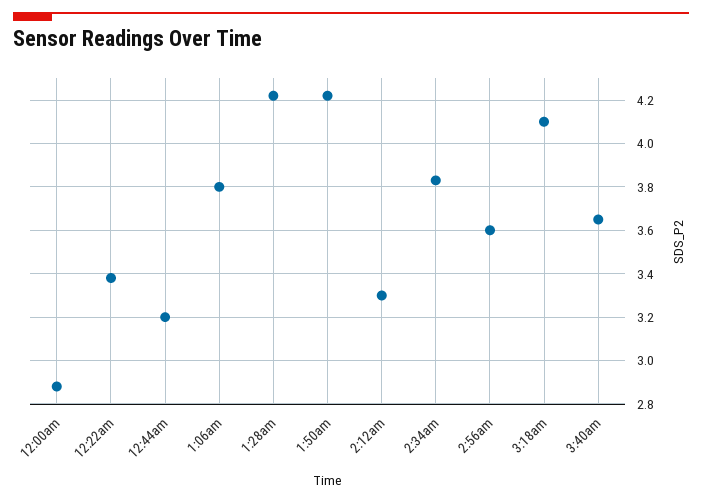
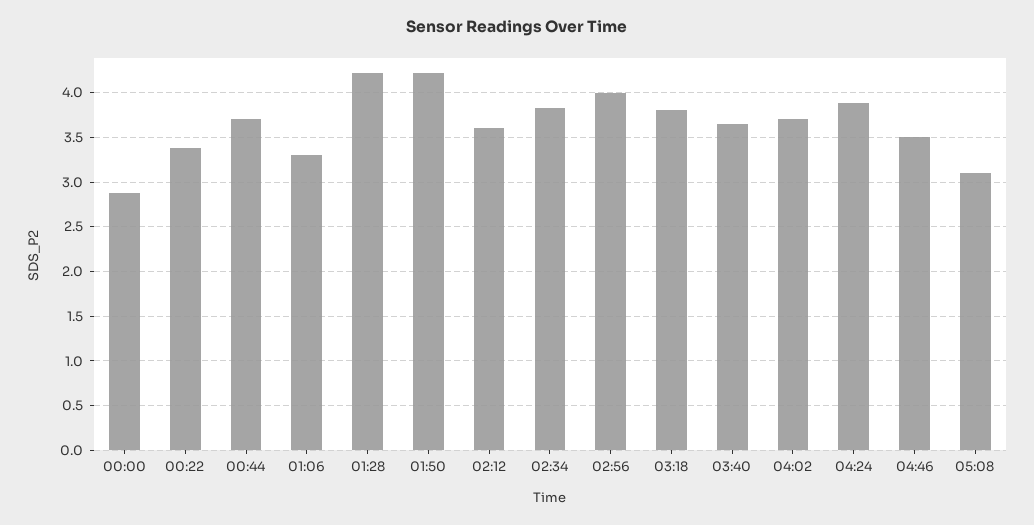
12:44am: 3.2 -> 3.7
1:06am: 3.8 -> 3.3
2:12am: 3.3 -> 3.6
2:56am: 3.6 -> 4
3:18am: 4.1 -> 3.8
04:02: none -> 3.7
04:24: none -> 3.9
04:46: none -> 3.5
05:08: none -> 3.1

